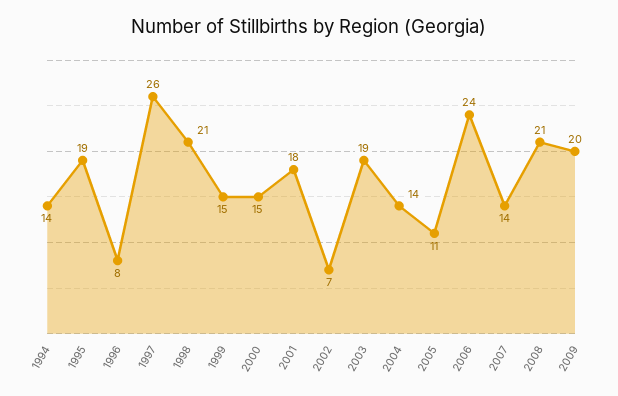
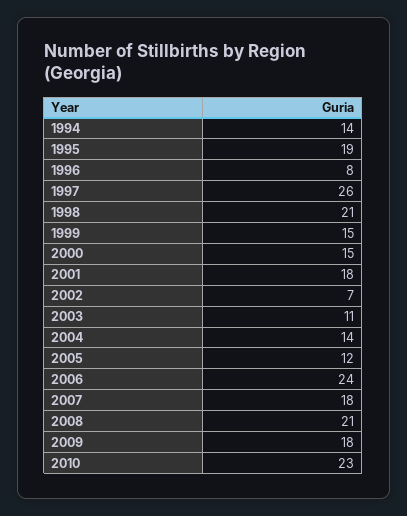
2003: 19 -> 11
2005: 11 -> 12
2007: 14 -> 18
2009: 20 -> 18
2010: none -> 23

